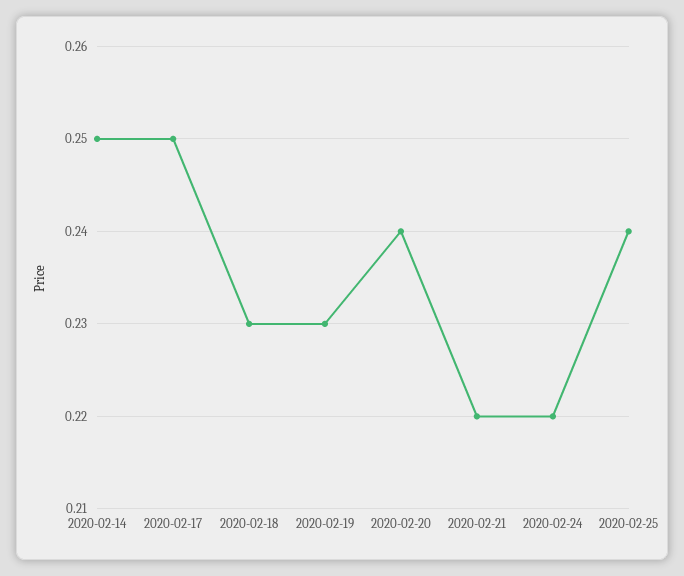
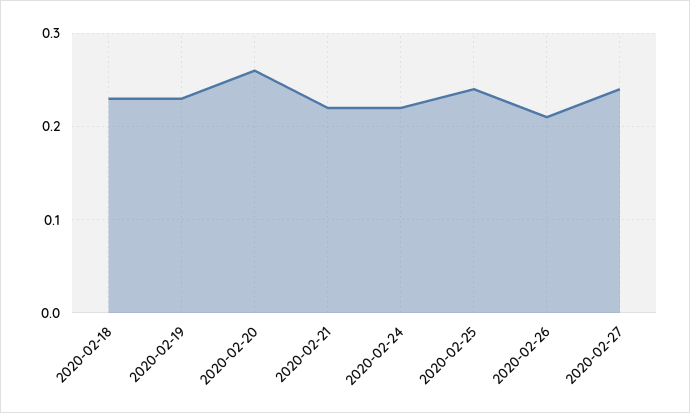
2020-02-14: 0.25 -> none
2020-02-17: 0.25 -> none
2020-02-20: 0.24 -> 0.26
2020-02-26: none -> 0.21
2020-02-27: none -> 0.24

